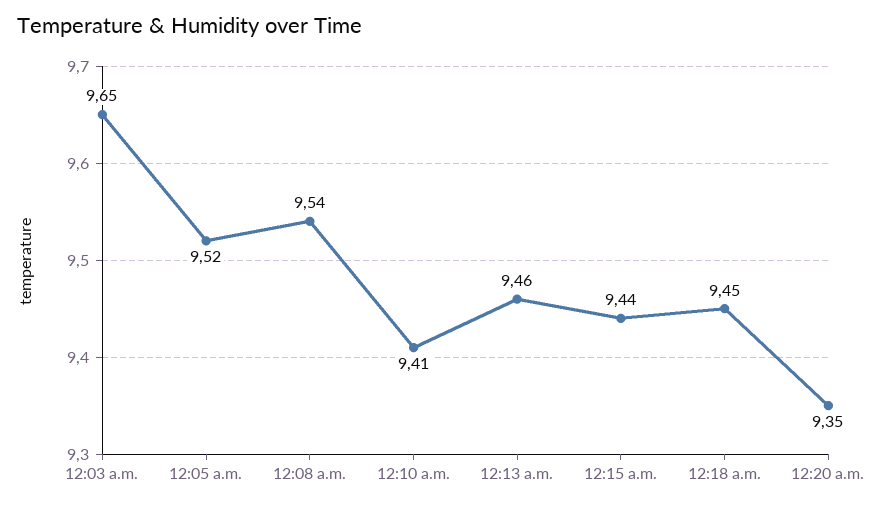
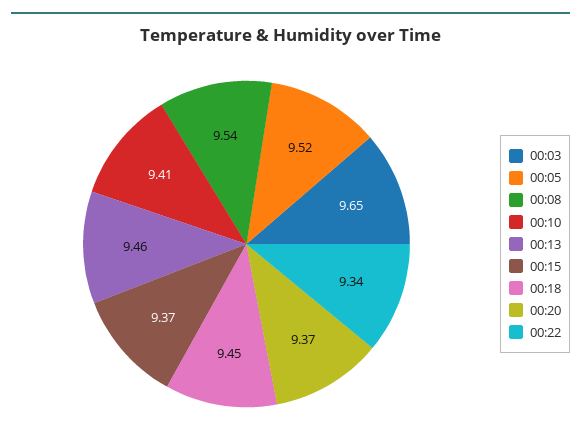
12:15 a.m.: 9.44 -> 9.37
12:20 a.m.: 9.35 -> 9.37
00:22: none -> 9.34

